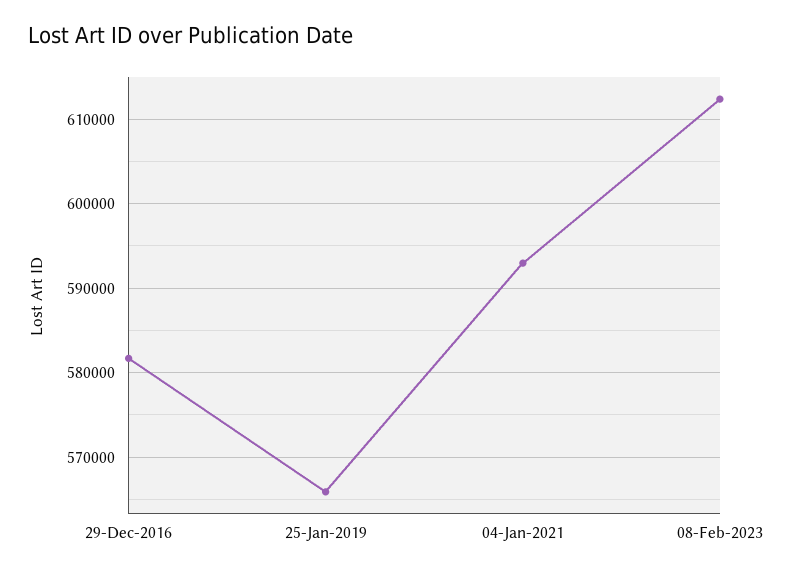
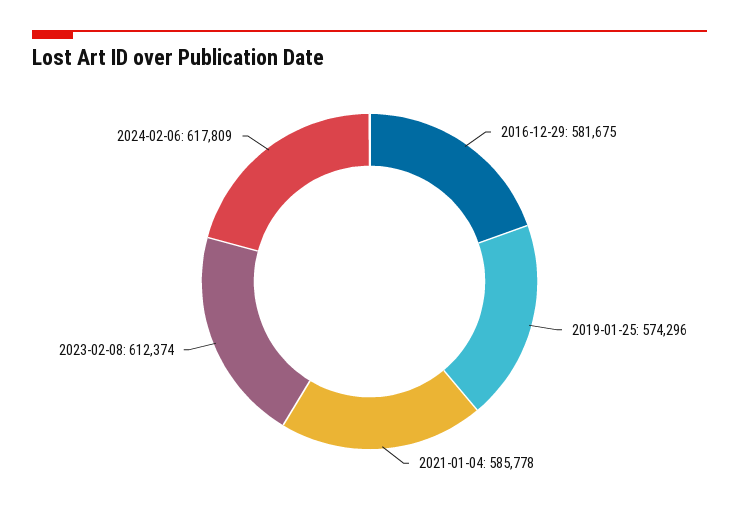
25-Jan-2019: 566000 -> 574296
04-Jan-2021: 593000 -> 585778
2024-02-06: none -> 617809

